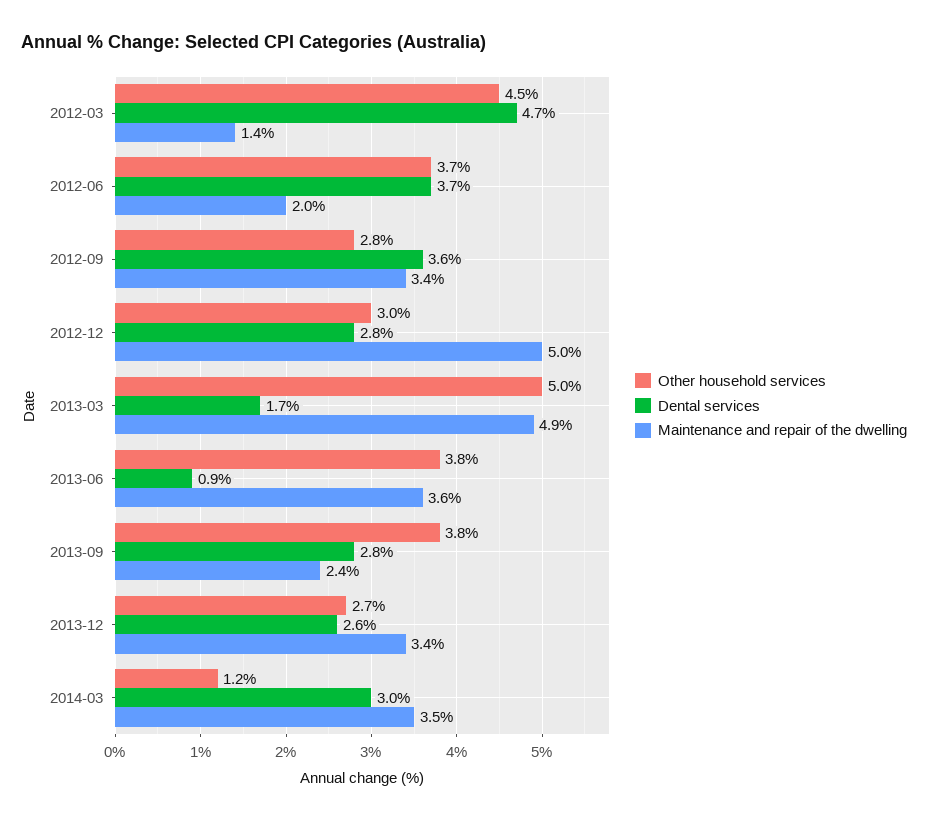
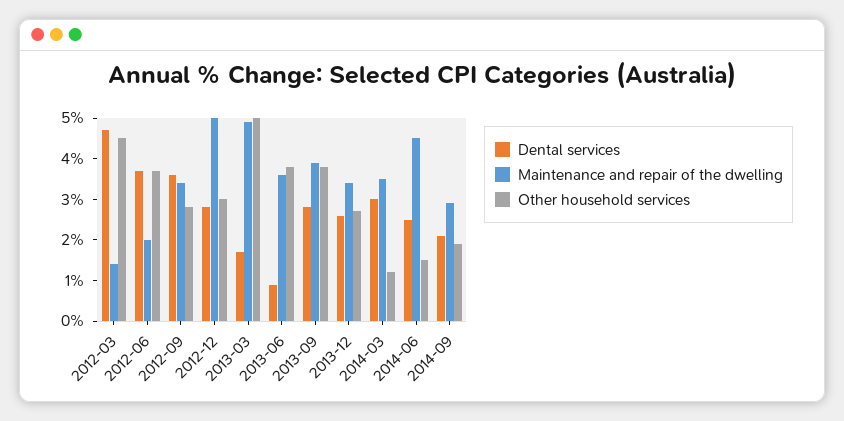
Maintenance and repair of the dwelling, 2013-09: 2.4 -> 4
Dental services, 2014-06: none -> 2.5
Maintenance and repair of the dwelling, 2014-06: none -> 4.5
Other household services, 2014-06: none -> 1.5
Dental services, 2014-09: none -> 2
Maintenance and repair of the dwelling, 2014-09: none -> 3
Other household services, 2014-09: none -> 2

